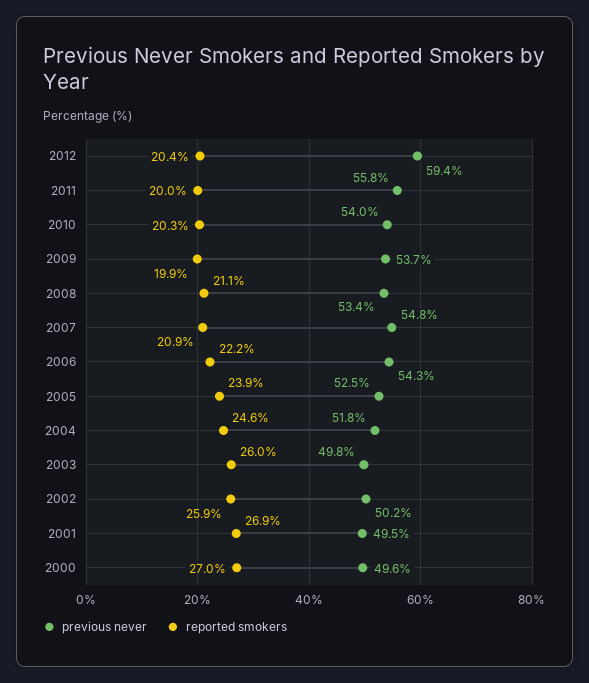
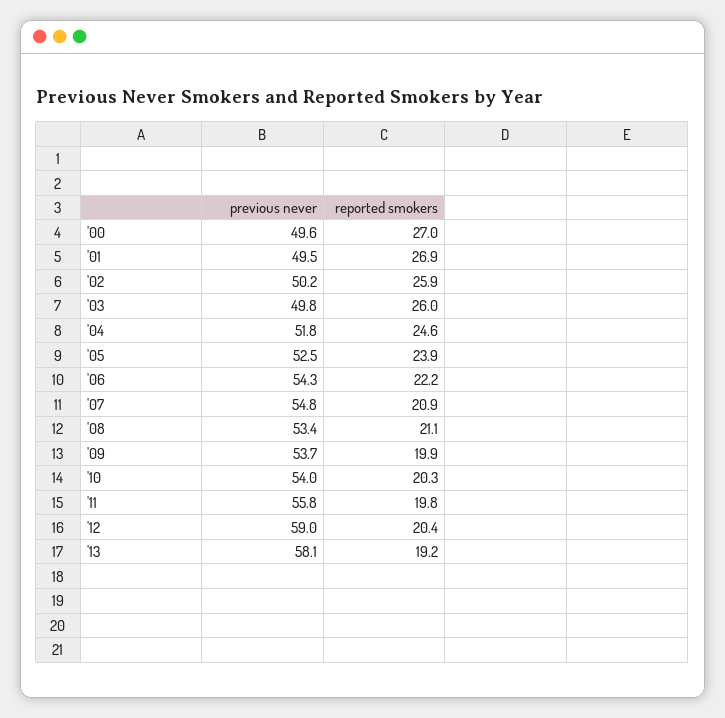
previous never, 2012: 59.4 -> 59
reported smokers, 2011: 20 -> 19.8
previous never, '13: none -> 58.1
reported smokers, '13: none -> 19.2

